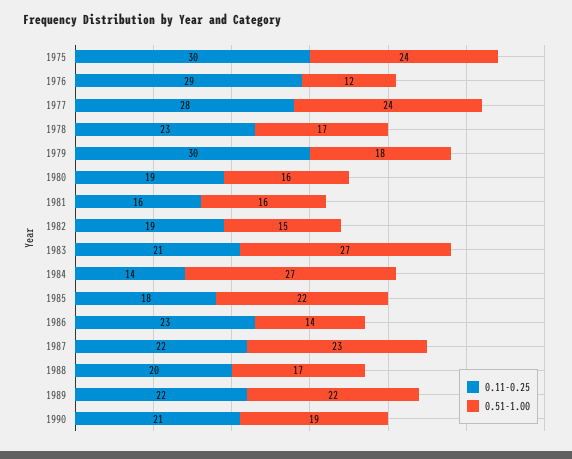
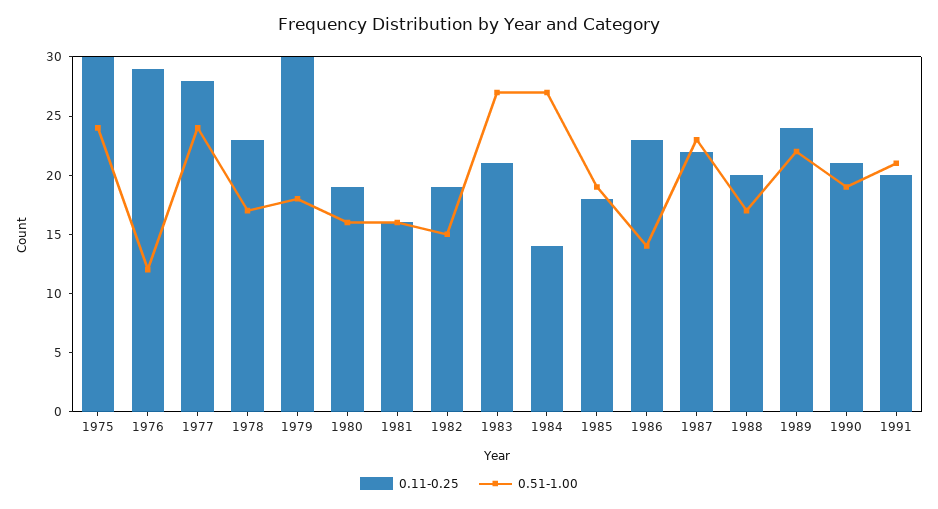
0.51-1.00, 1985: 22 -> 19
0.11-0.25, 1989: 22 -> 24
0.11-0.25, 1991: none -> 20
0.51-1.00, 1991: none -> 21

